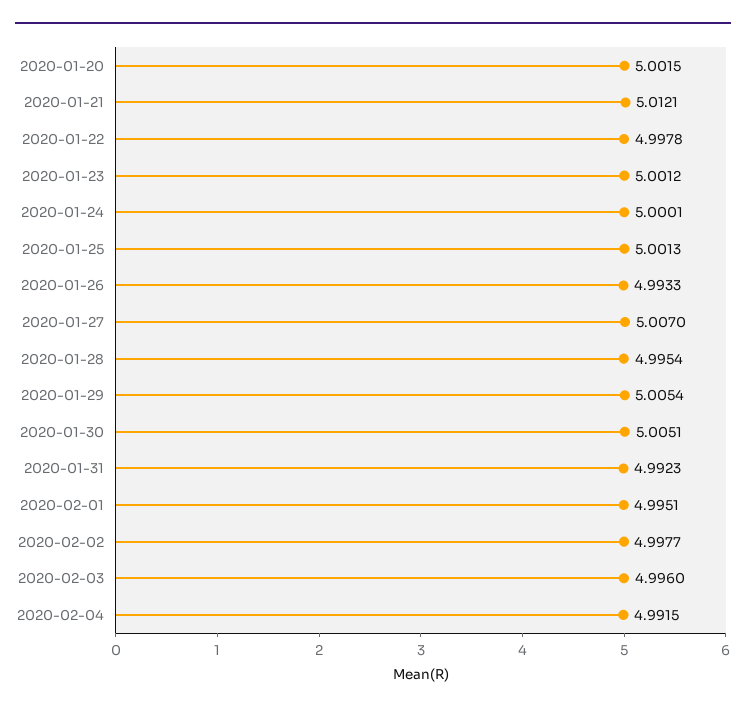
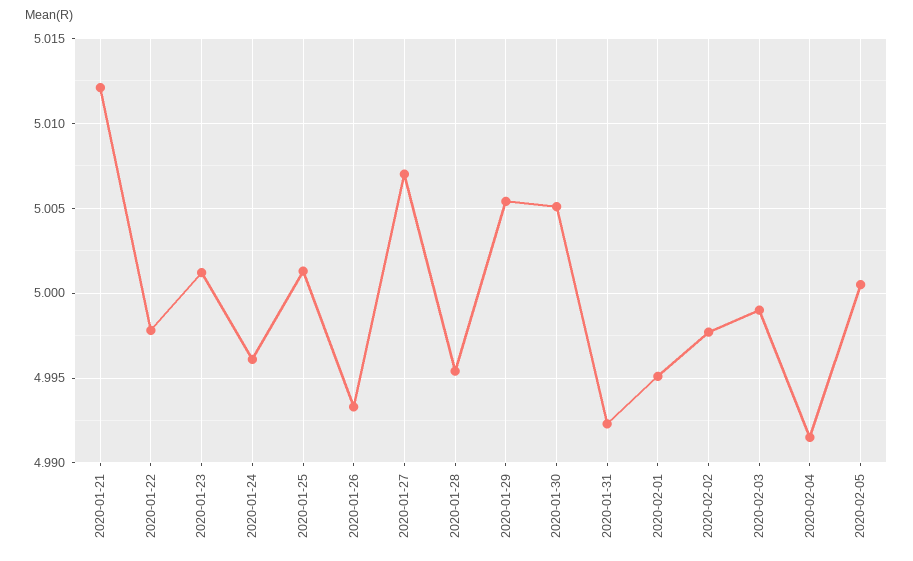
2020-01-20: 5.0015 -> none
2020-01-24: 5.0001 -> 4.996
2020-02-03: 4.996 -> 4.999
2020-02-05: none -> 5.0005

